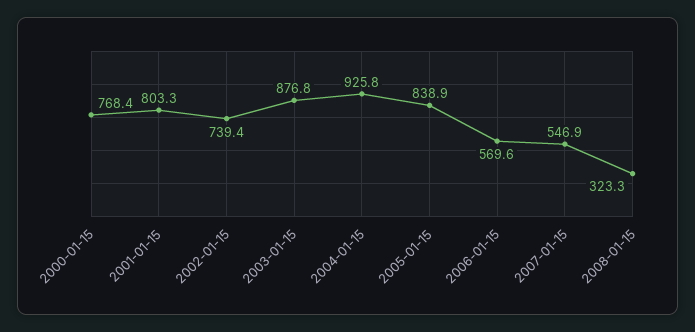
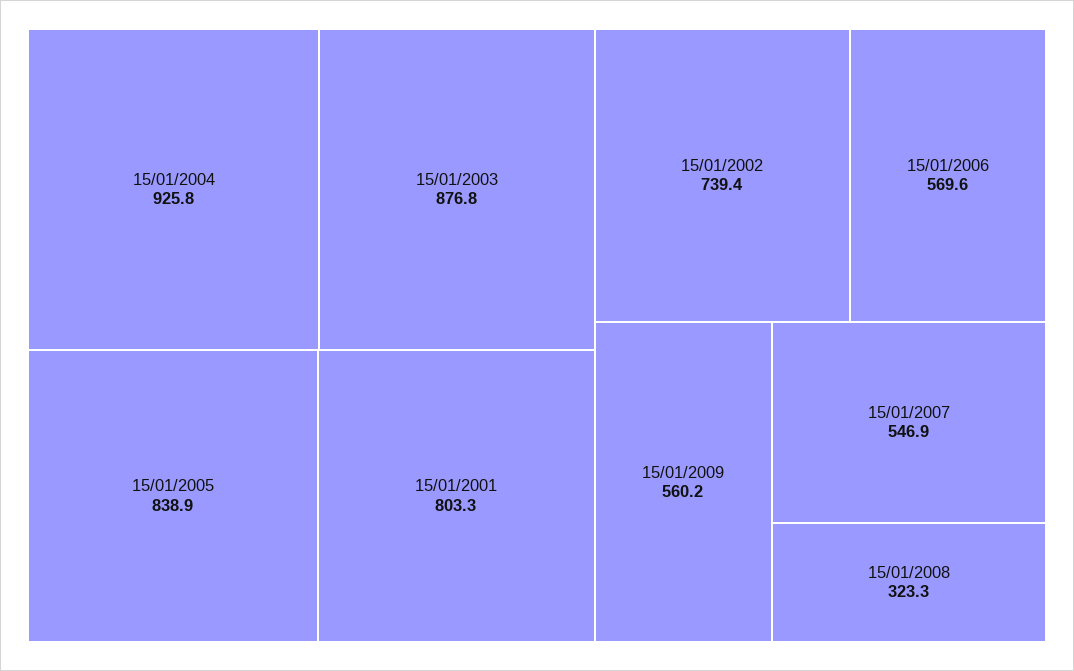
2000-01-15: 768.4 -> none
15/01/2009: none -> 560.2

